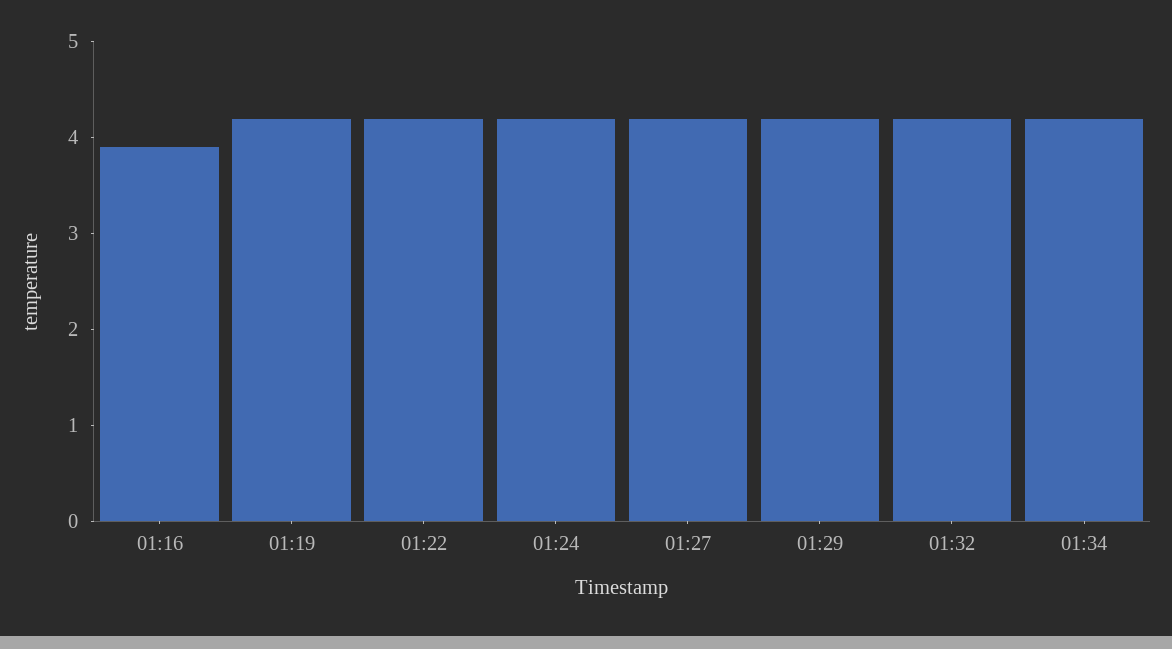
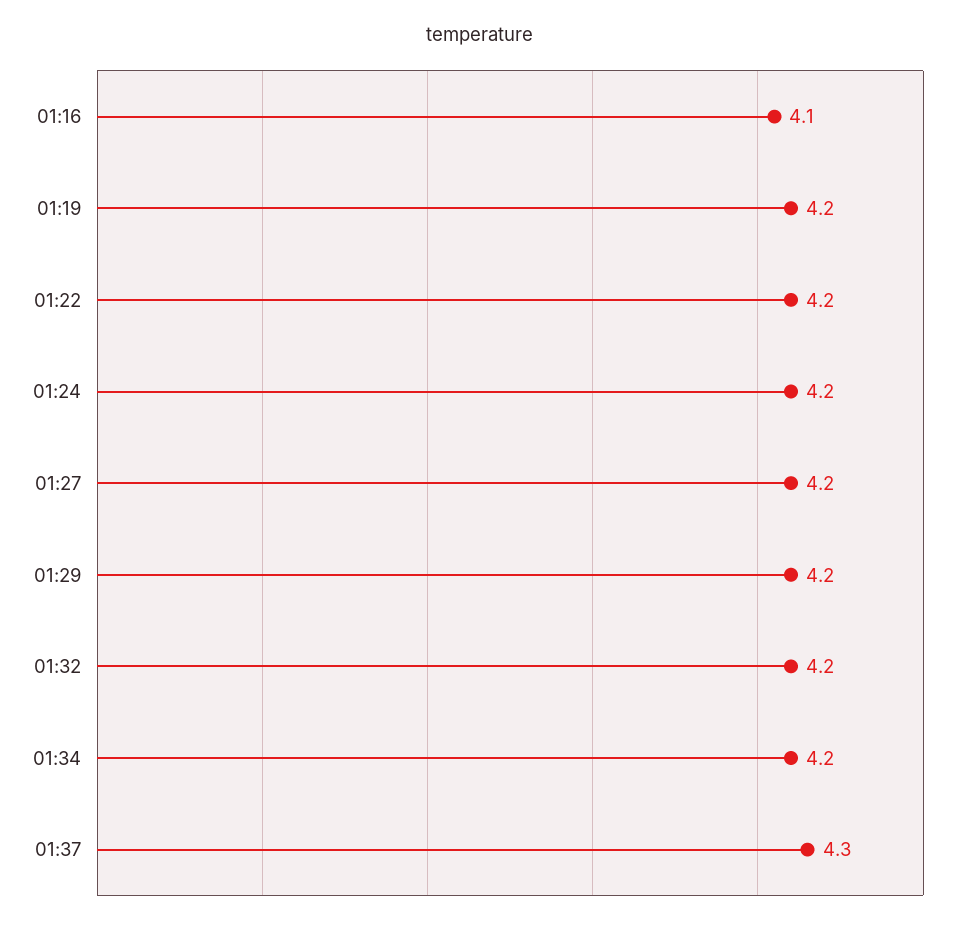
01:16: 3.9 -> 4.1
01:37: none -> 4.3

